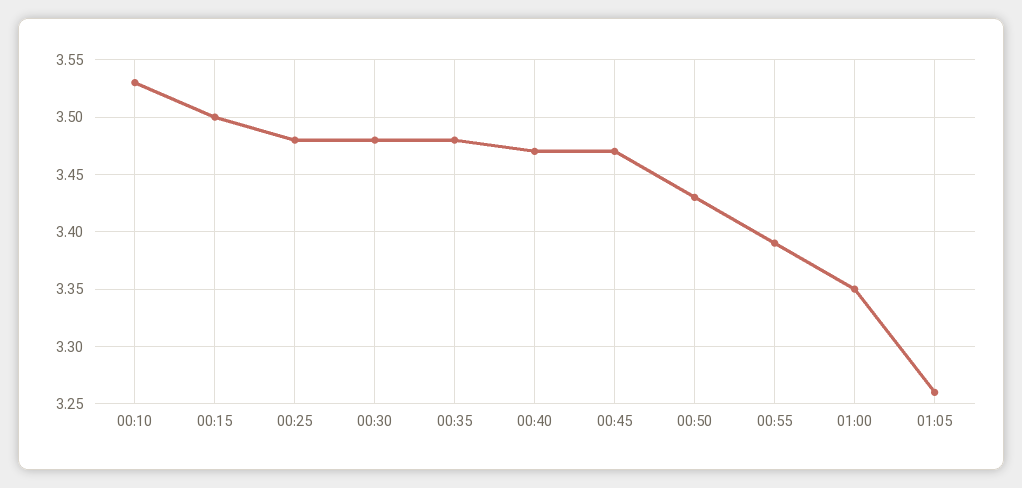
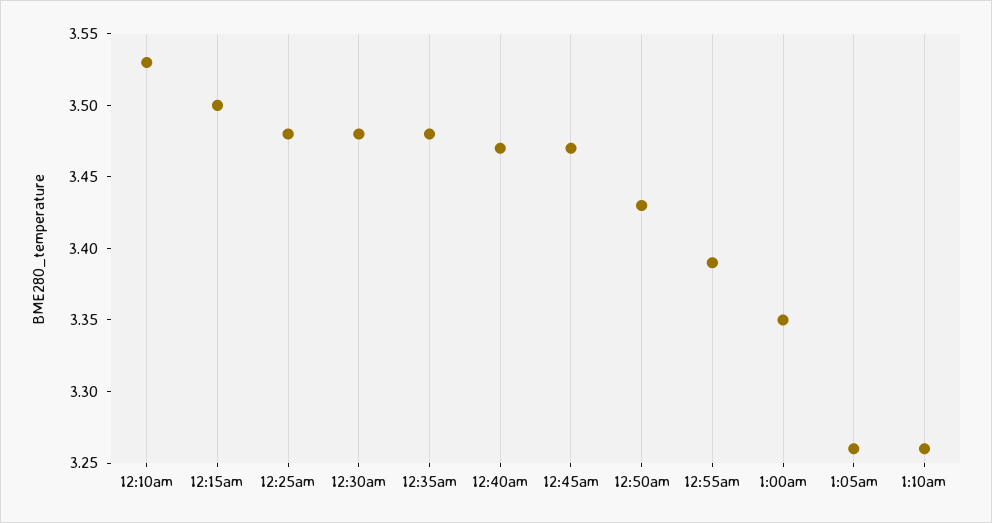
1:10am: none -> 3.26

